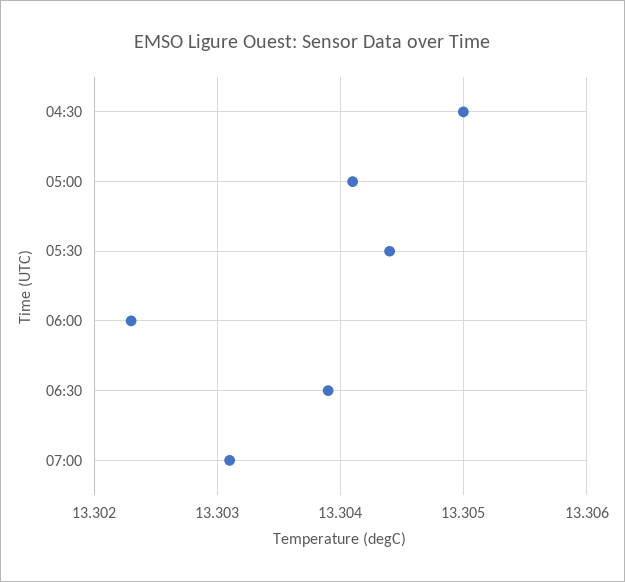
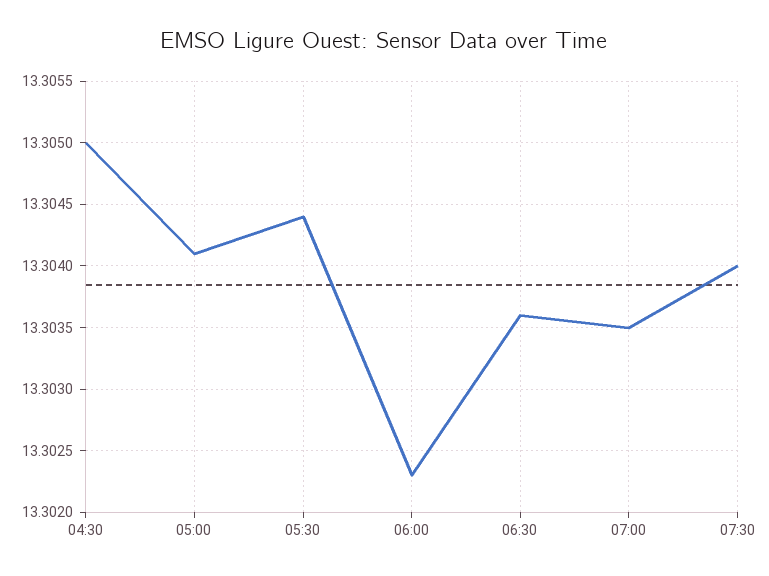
06:30: 13.3039 -> 13.3036
07:00: 13.3031 -> 13.3035
07:30: none -> 13.304

